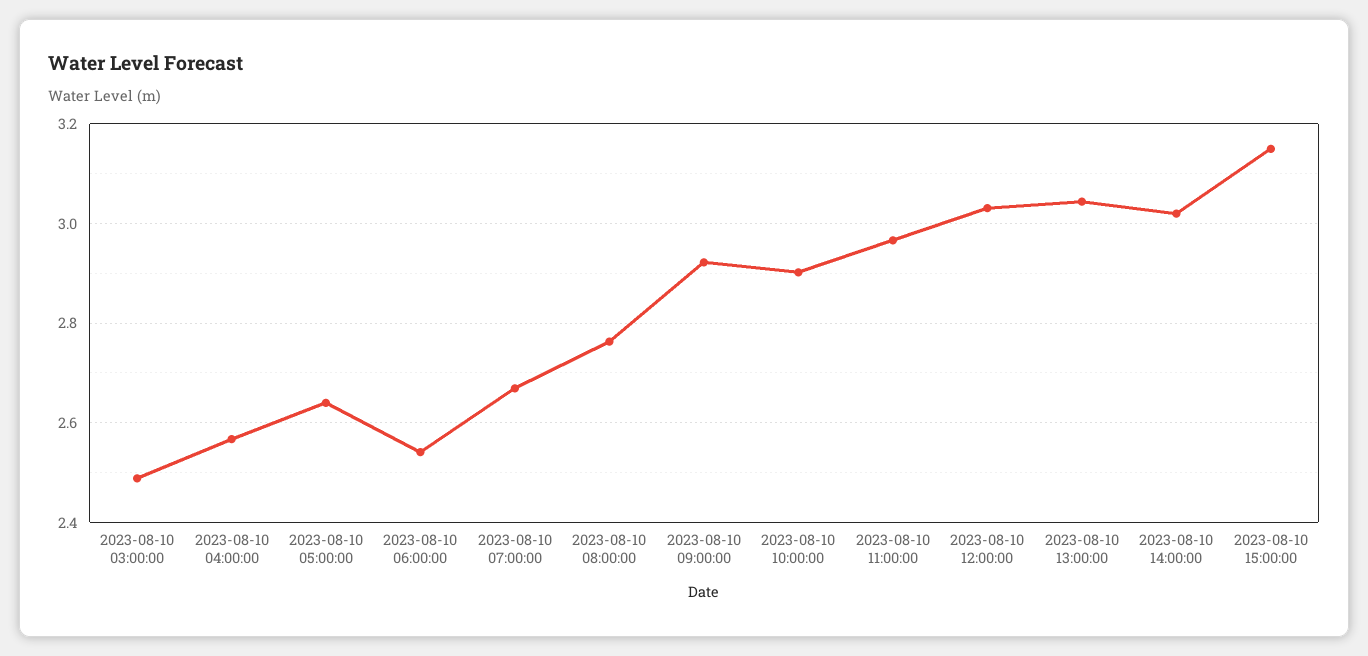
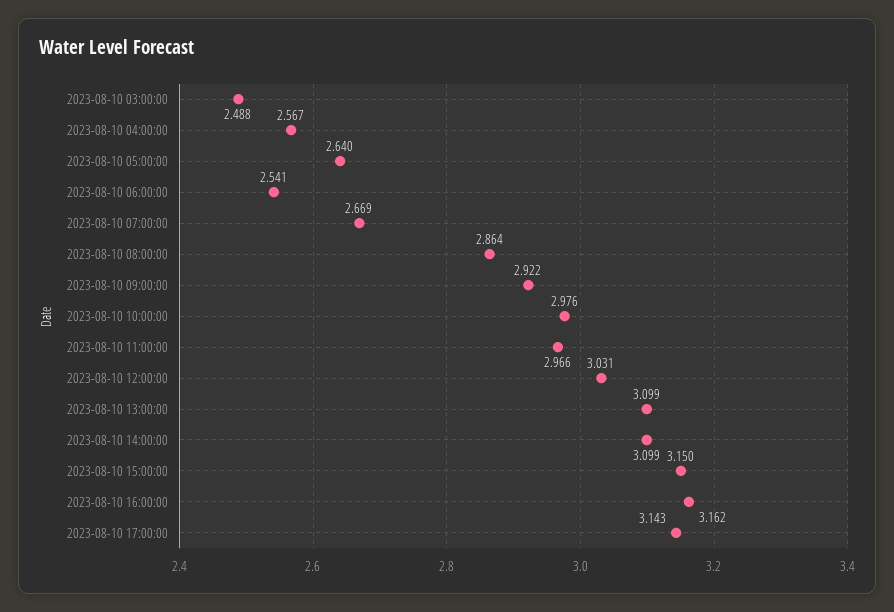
2023-08-10 08:00:00: 2.76 -> 2.864
2023-08-10 10:00:00: 2.9 -> 2.976
2023-08-10 13:00:00: 3.04 -> 3.099
2023-08-10 14:00:00: 3.02 -> 3.099
2023-08-10 16:00:00: none -> 3.162
2023-08-10 17:00:00: none -> 3.143

